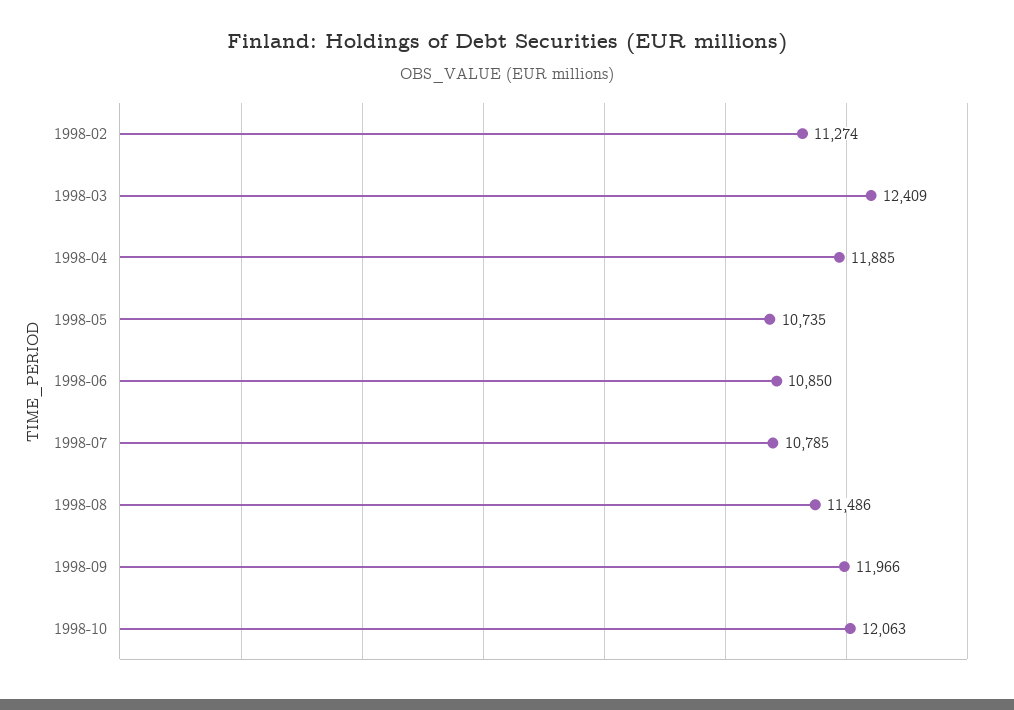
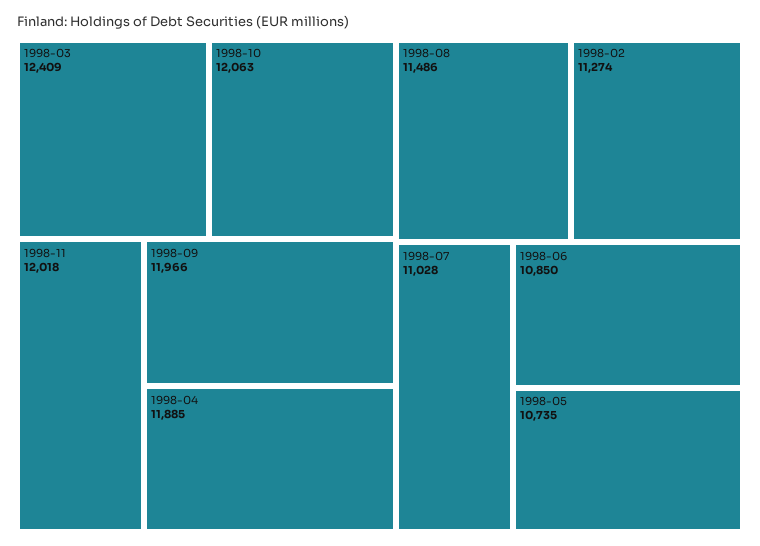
1998-07: 10785 -> 11028
1998-11: none -> 12018

